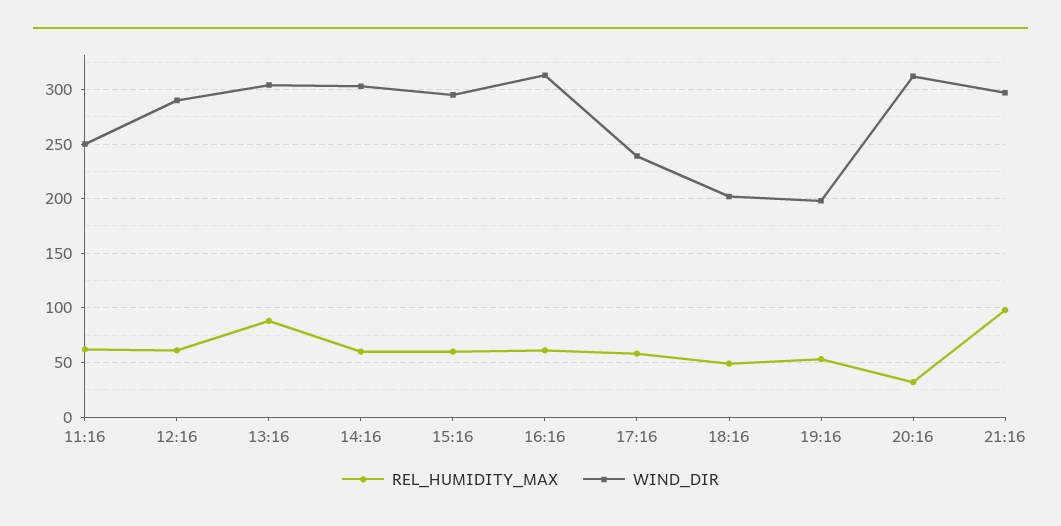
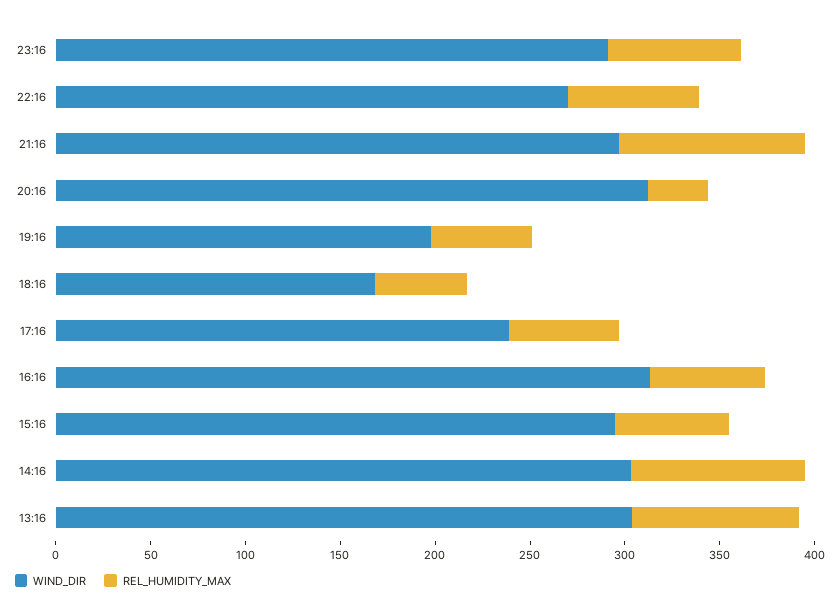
REL_HUMIDITY_MAX, 11:16: 60 -> none
WIND_DIR, 11:16: 250 -> none
REL_HUMIDITY_MAX, 12:16: 60 -> none
WIND_DIR, 12:16: 290 -> none
REL_HUMIDITY_MAX, 14:16: 60 -> 90
WIND_DIR, 18:16: 200 -> 170
WIND_DIR, 23:16: none -> 290
REL_HUMIDITY_MAX, 23:16: none -> 70
WIND_DIR, 22:16: none -> 270
REL_HUMIDITY_MAX, 22:16: none -> 70

